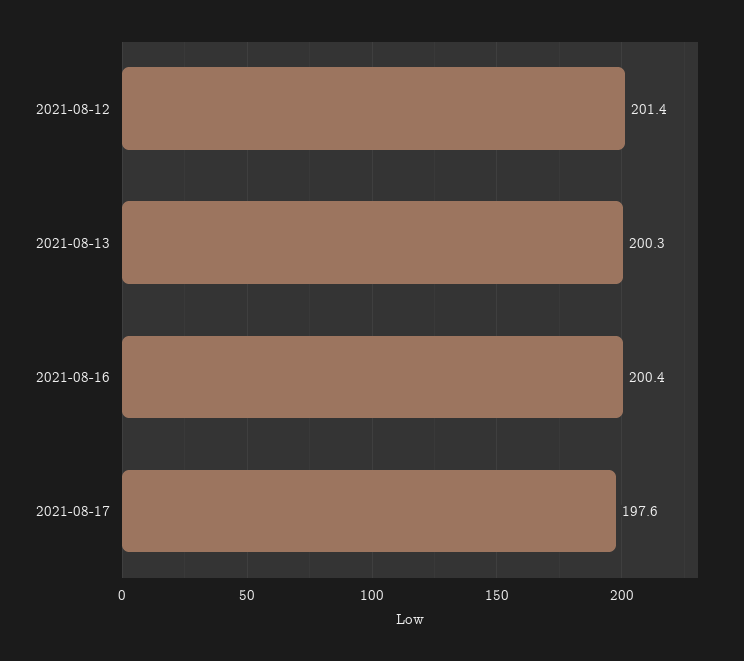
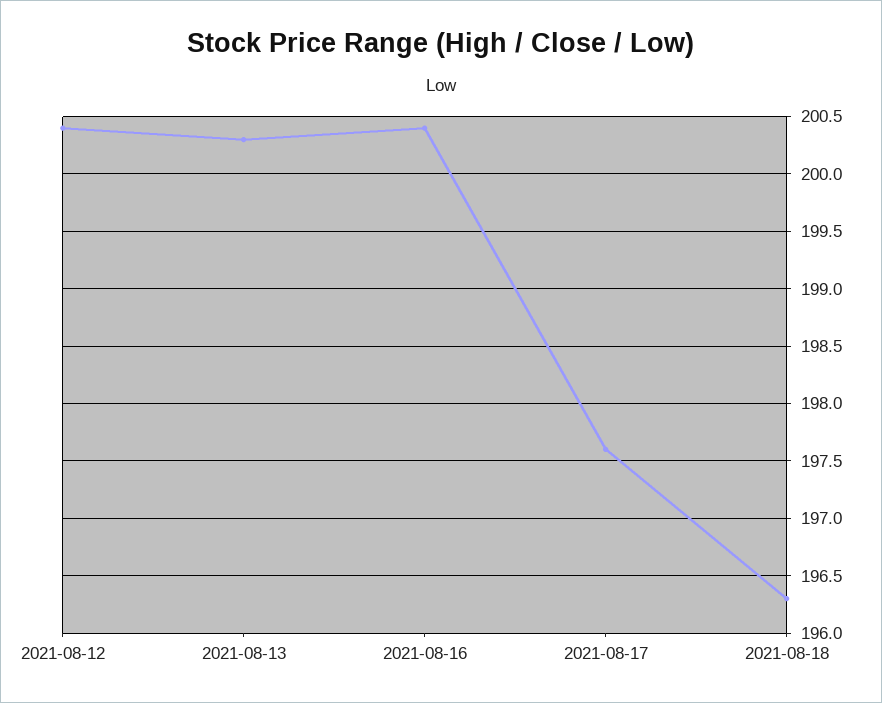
2021-08-12: 201.4 -> 200.4
2021-08-18: none -> 196.3

